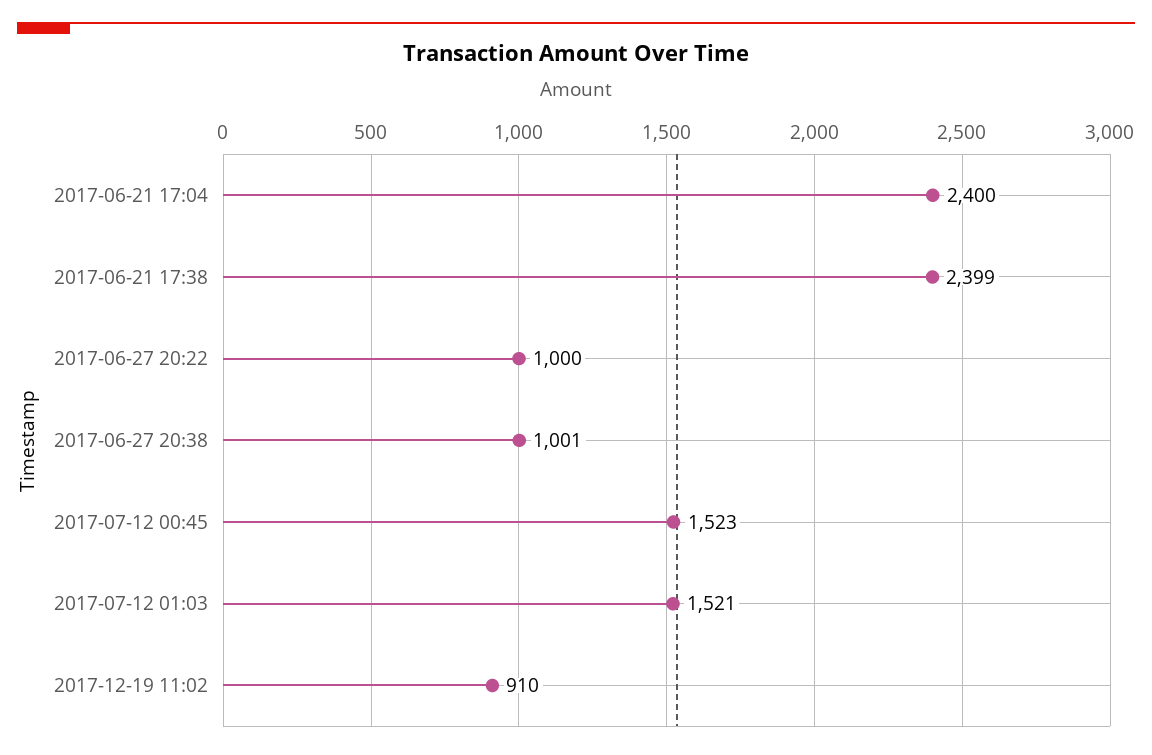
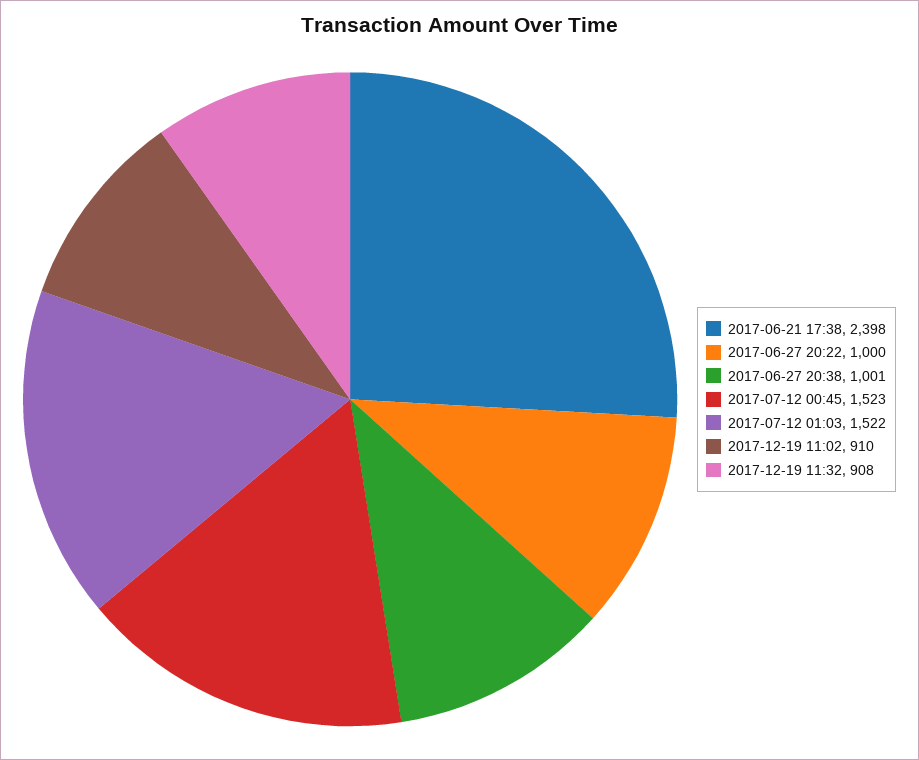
2017-06-21 17:04: 2400 -> none
2017-06-21 17:38: 2399 -> 2398
2017-07-12 01:03: 1521 -> 1522
2017-12-19 11:32: none -> 908

